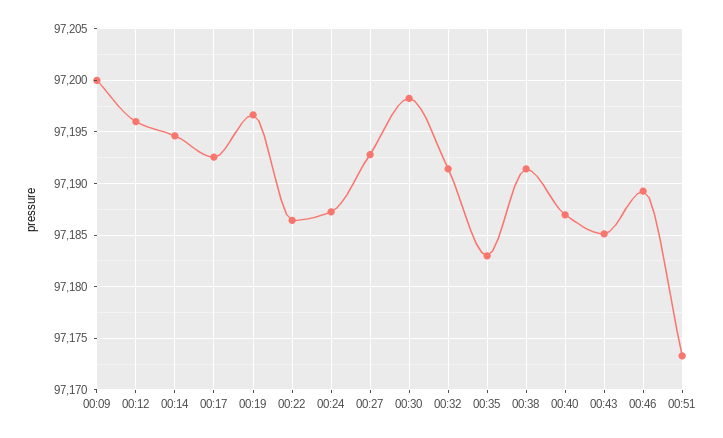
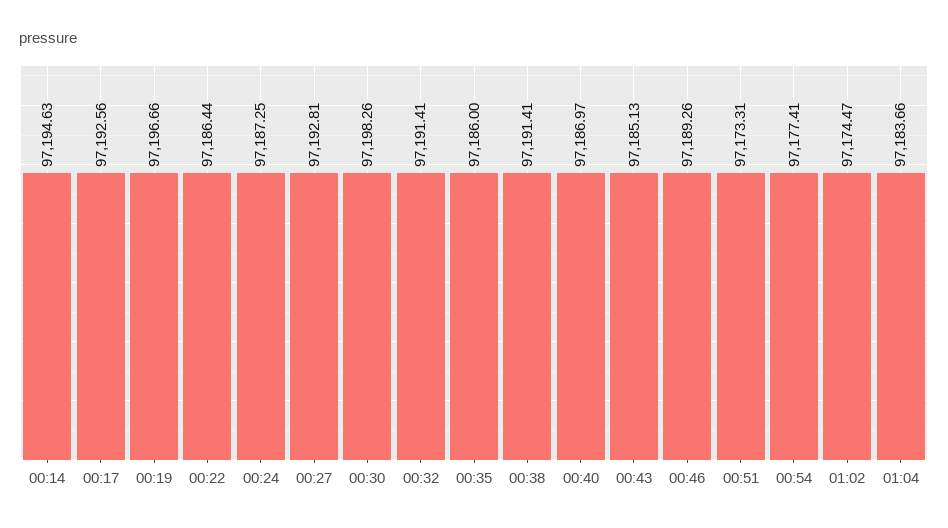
00:09: 97200 -> none
00:12: 97196 -> none
00:35: 97183 -> 97186
00:54: none -> 97177.41
01:02: none -> 97174.47
01:04: none -> 97183.66

